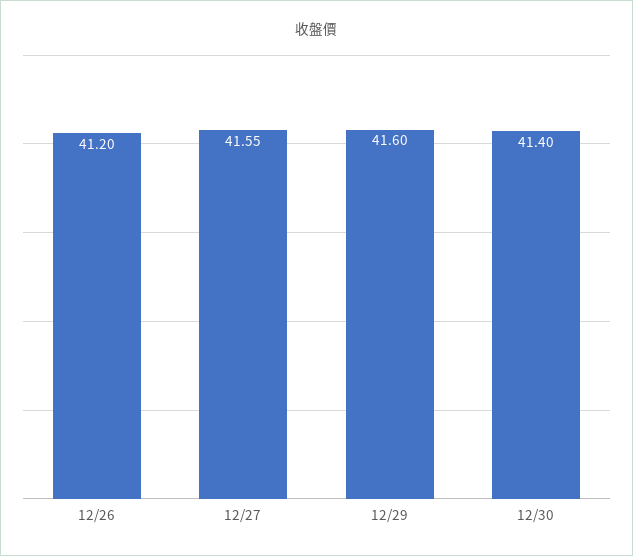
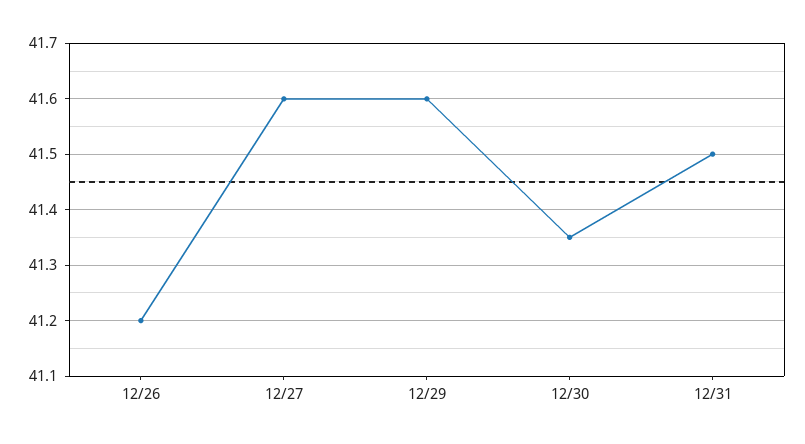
12/27: 41.55 -> 41.6
12/30: 41.4 -> 41.35
12/31: none -> 41.5

